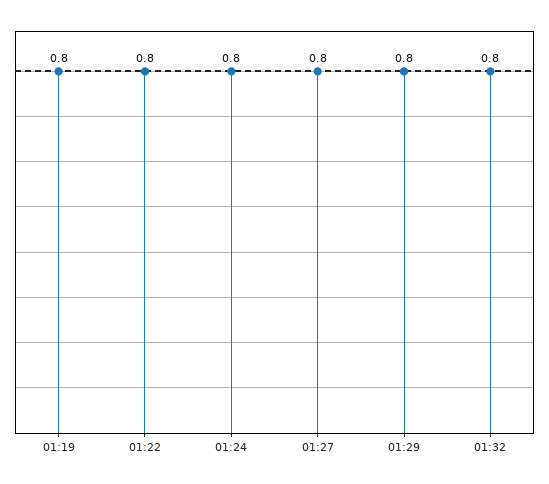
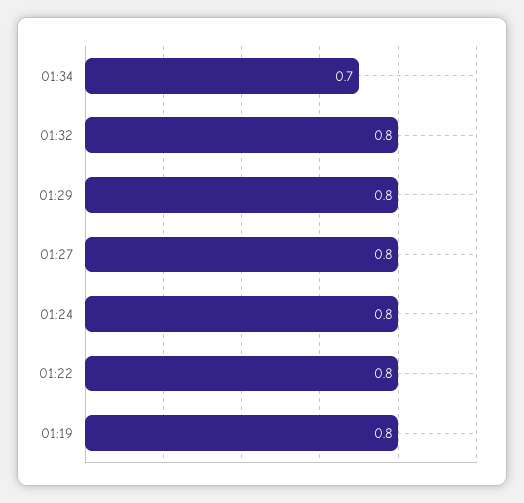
01:34: none -> 0.7

